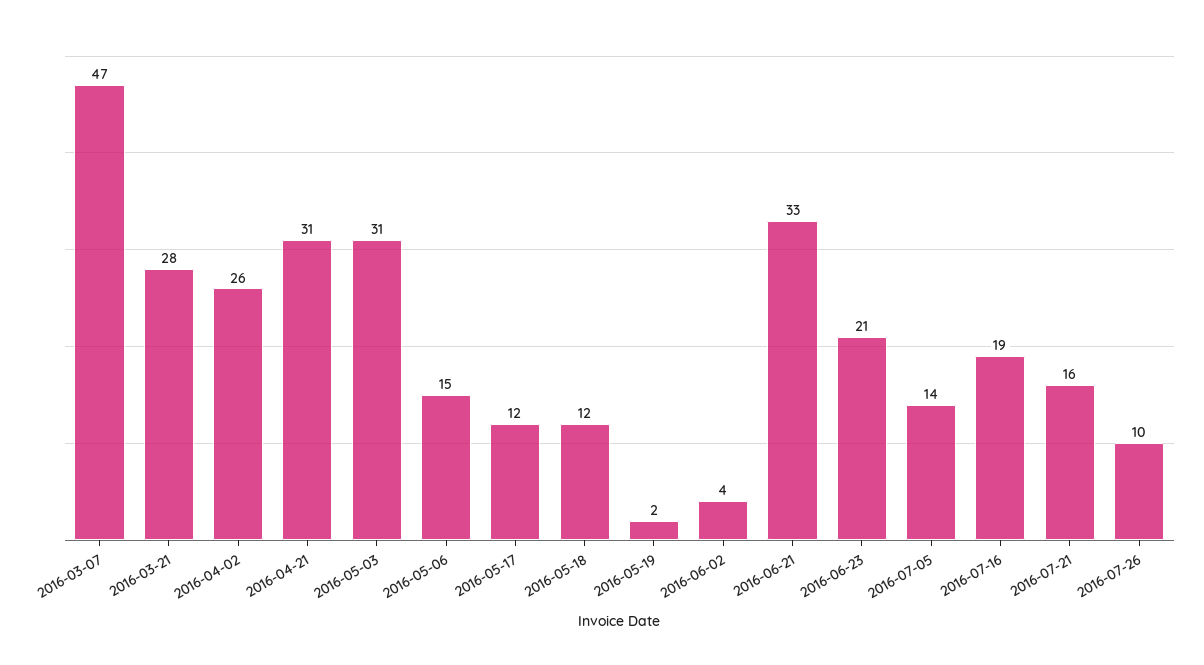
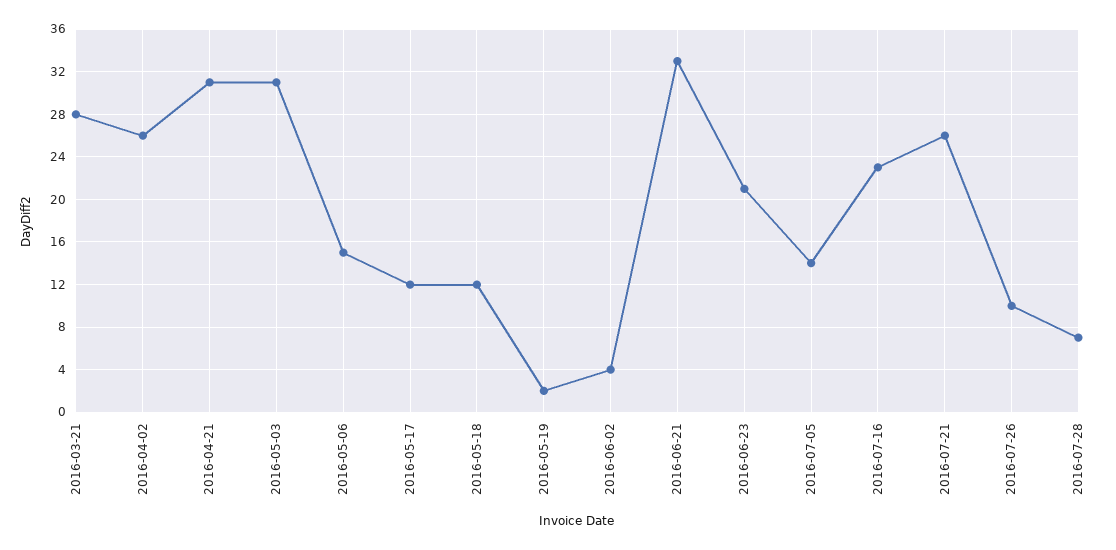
2016-03-07: 47 -> none
2016-07-16: 19 -> 23
2016-07-21: 16 -> 26
2016-07-28: none -> 7

